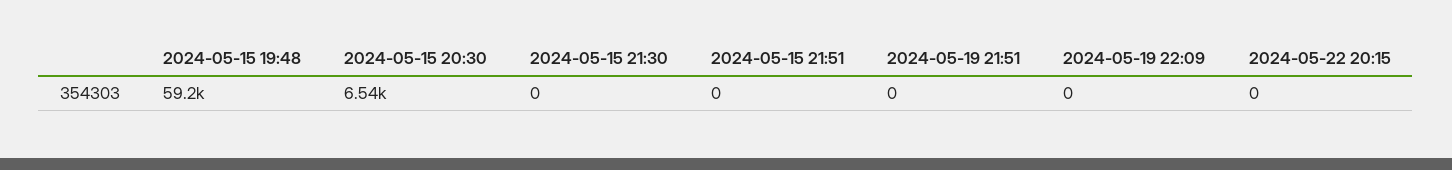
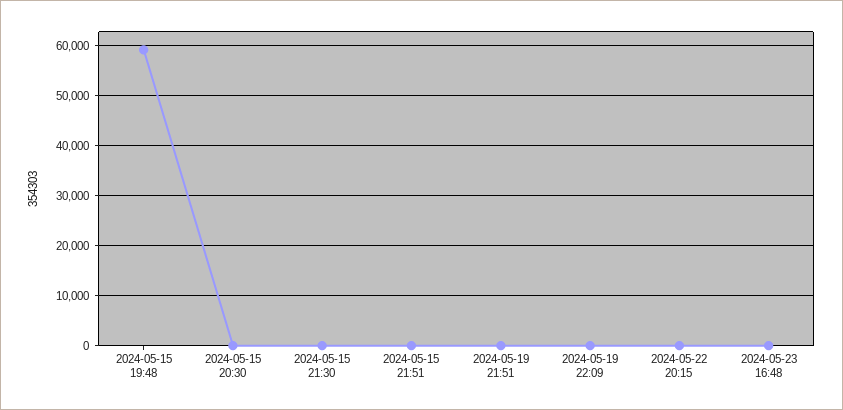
2024-05-15 20:30: 6540 -> 0
2024-05-23 16:48: none -> 0

